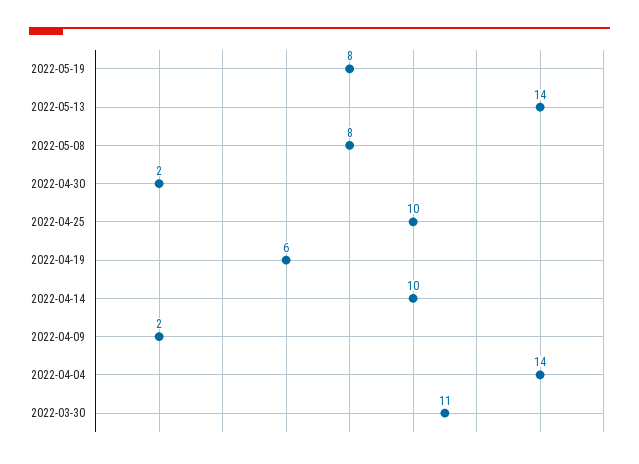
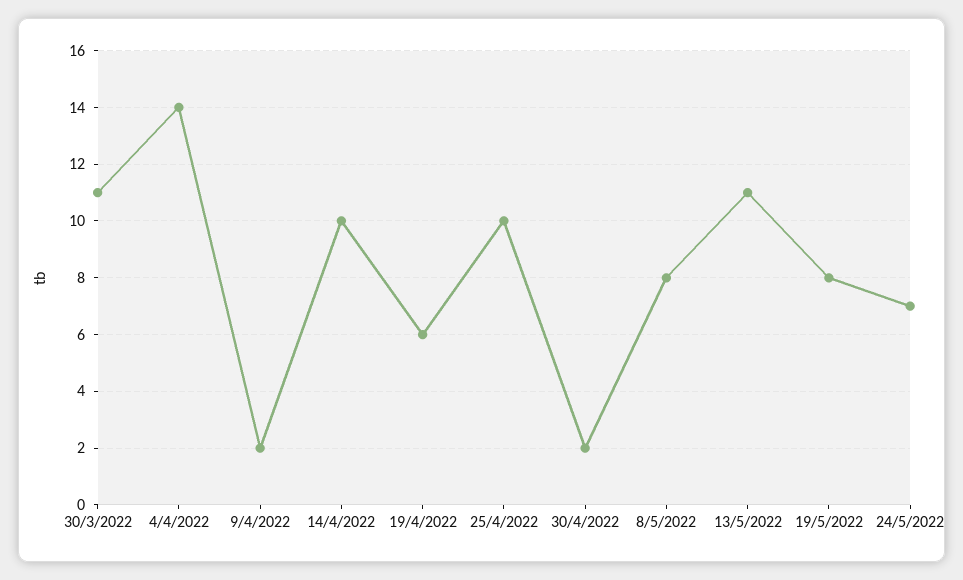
2022-05-13: 14 -> 11
24/5/2022: none -> 7

